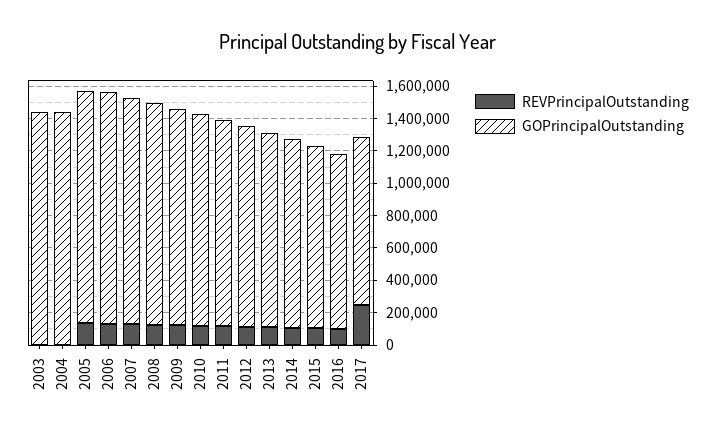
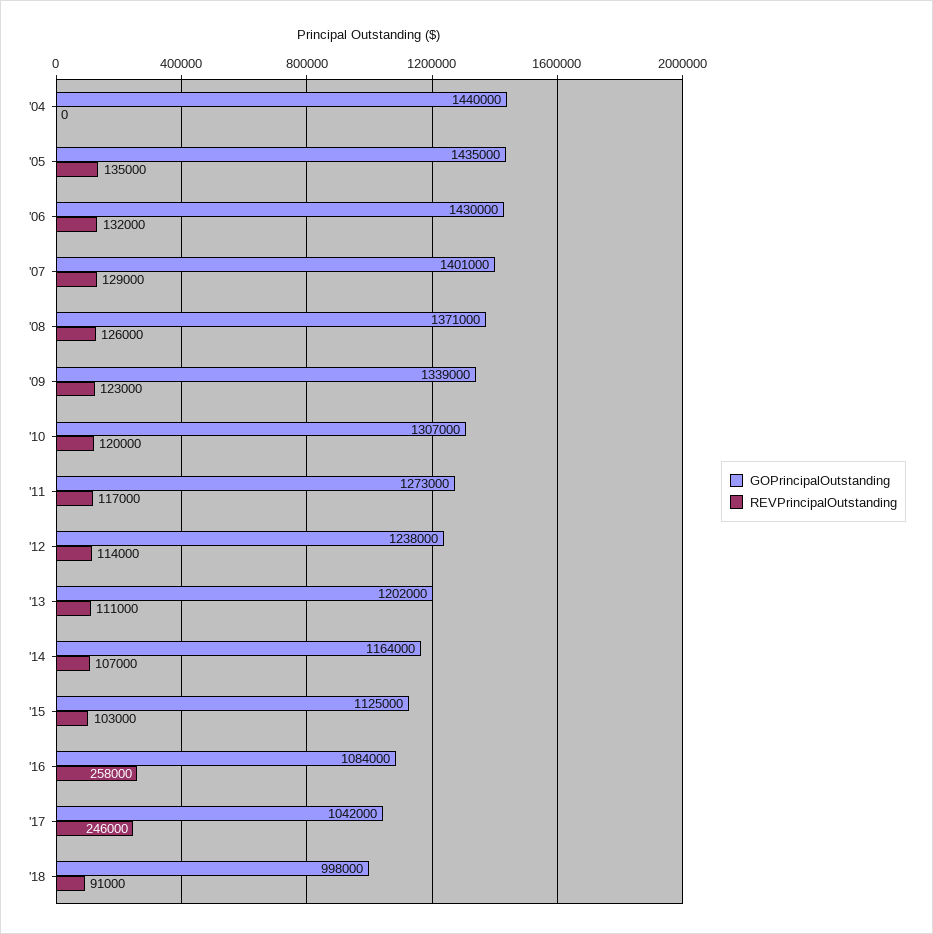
REVPrincipalOutstanding, 2003: 0 -> none
GOPrincipalOutstanding, 2003: 1450000 -> none
REVPrincipalOutstanding, 2016: 100000 -> 258000
GOPrincipalOutstanding, '18: none -> 998000
REVPrincipalOutstanding, '18: none -> 91000

